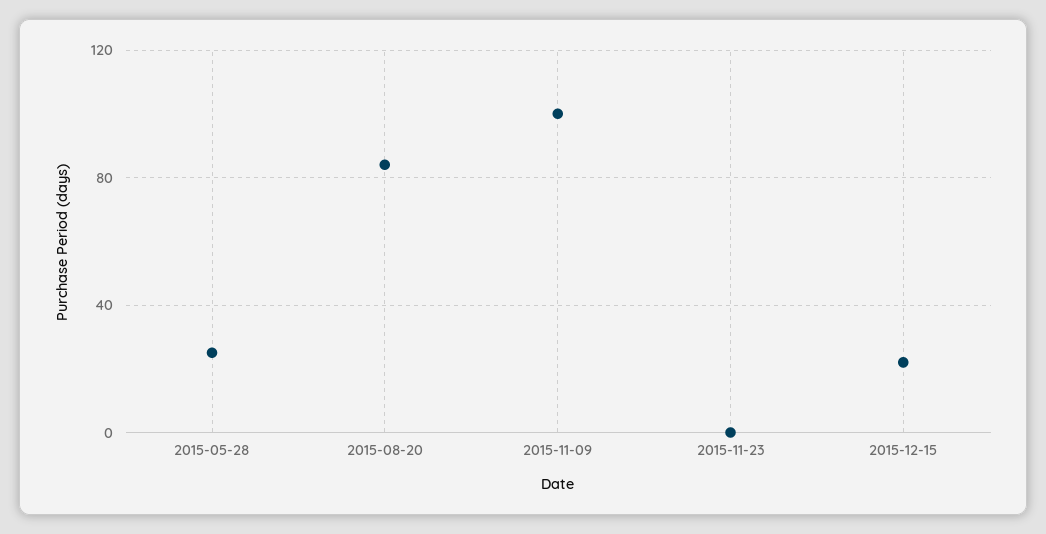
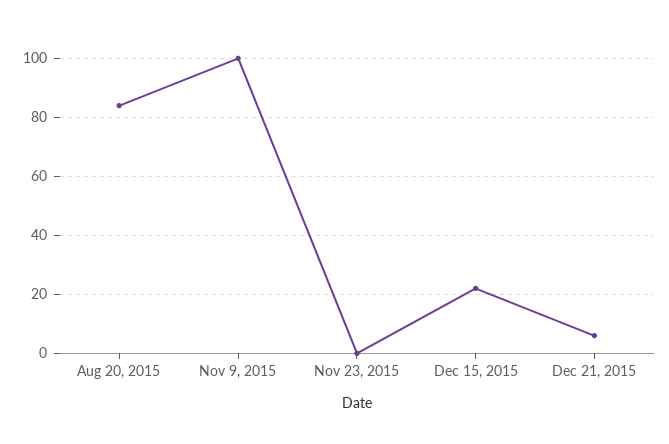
2015-05-28: 25 -> none
Dec 21, 2015: none -> 5

